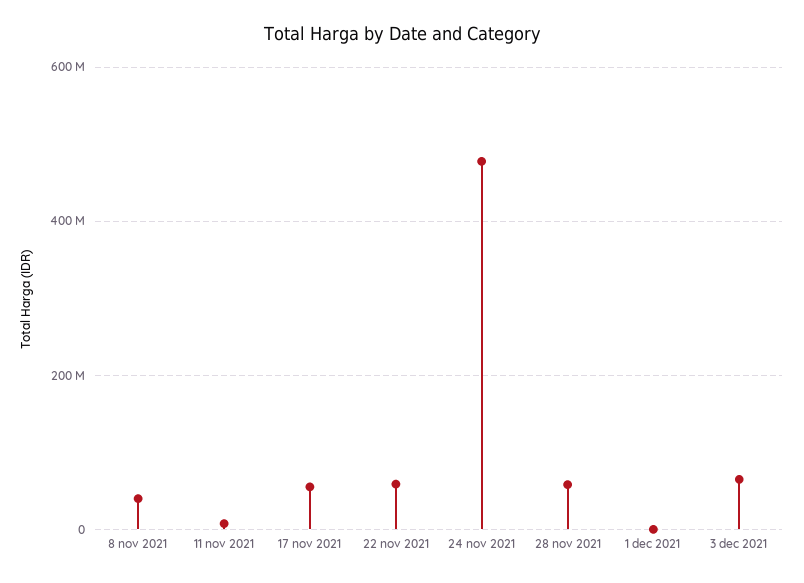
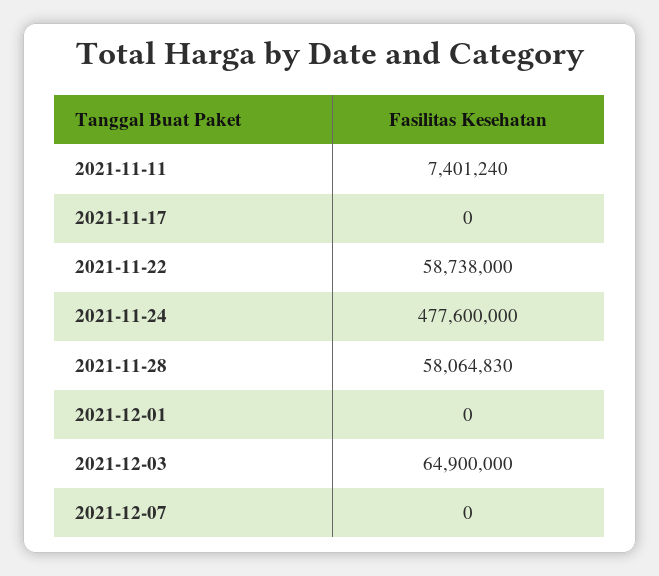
8 nov 2021: 40000000 -> none
17 nov 2021: 60000000 -> 0
2021-12-07: none -> 0

